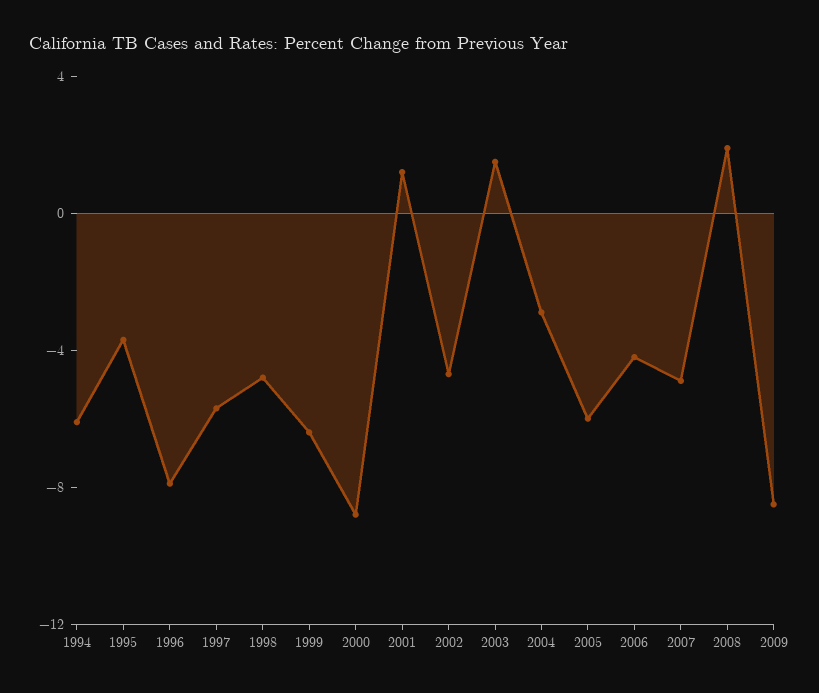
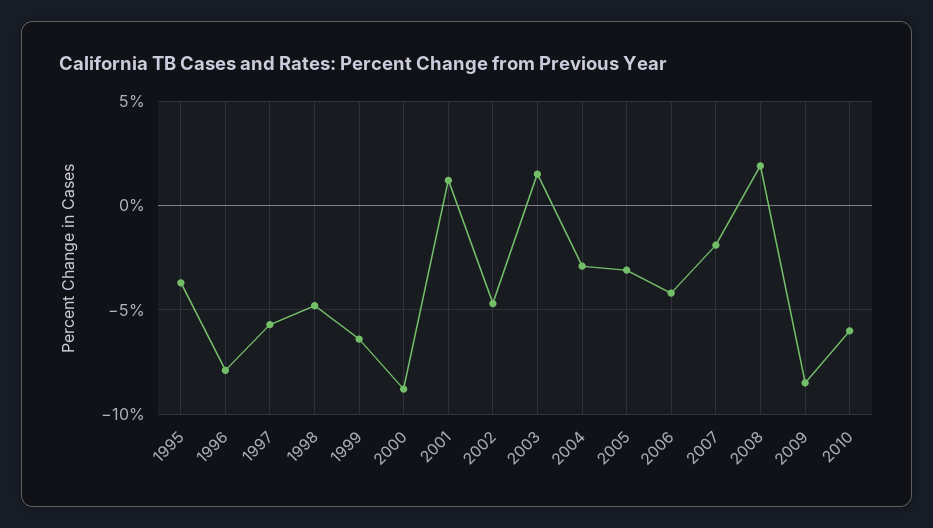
1994: -6 -> none
2005: -6 -> -3
2007: -5 -> -2
2010: none -> -6

